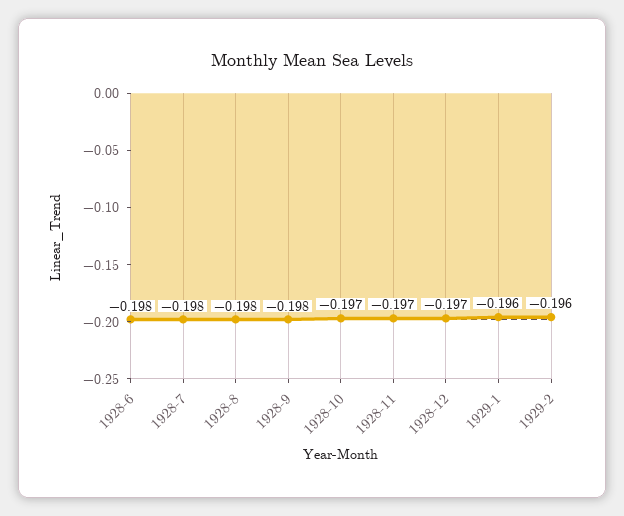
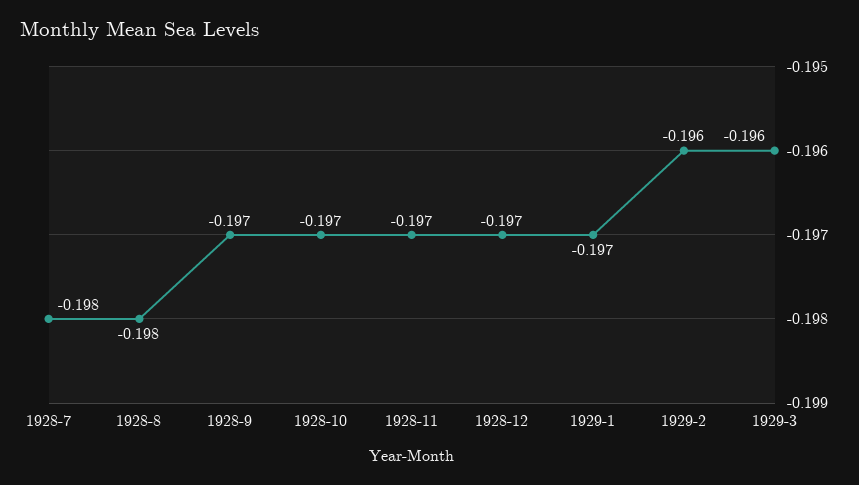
1928-6: -0.198 -> none
1928-9: -0.198 -> -0.197
1929-1: -0.196 -> -0.197
1929-3: none -> -0.196

